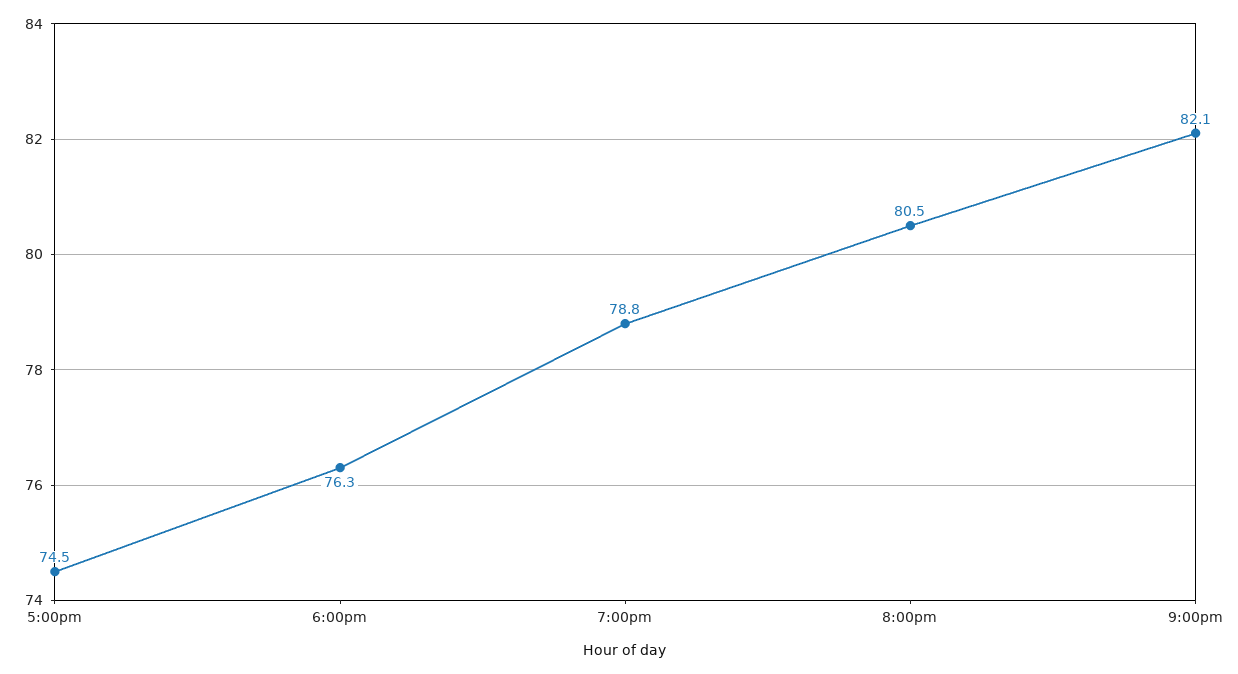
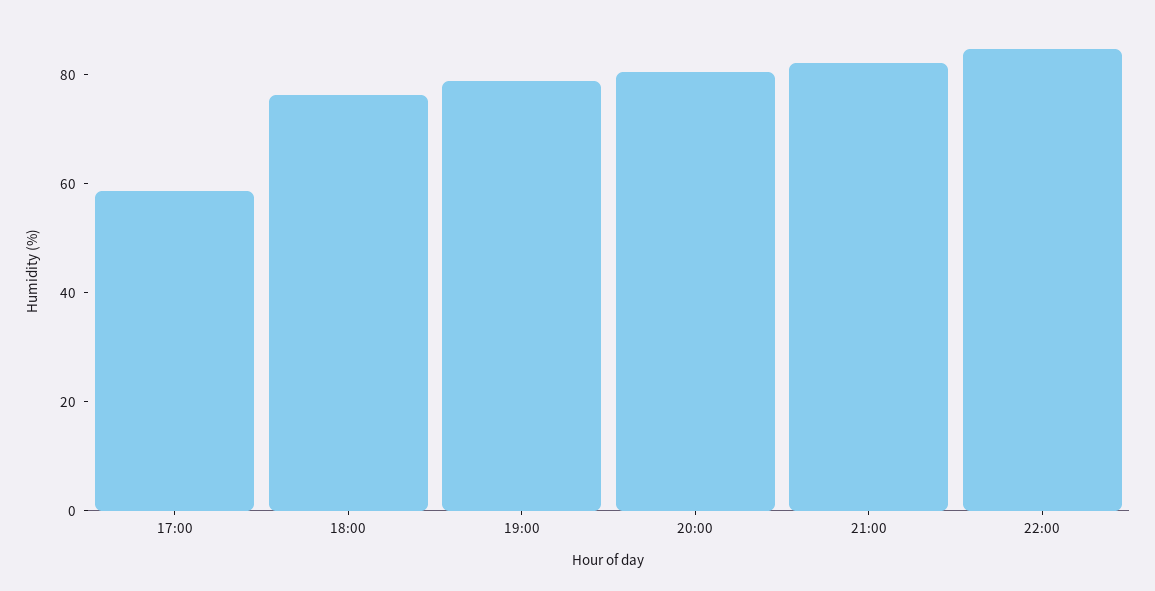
5:00pm: 74.5 -> 60
22:00: none -> 85

